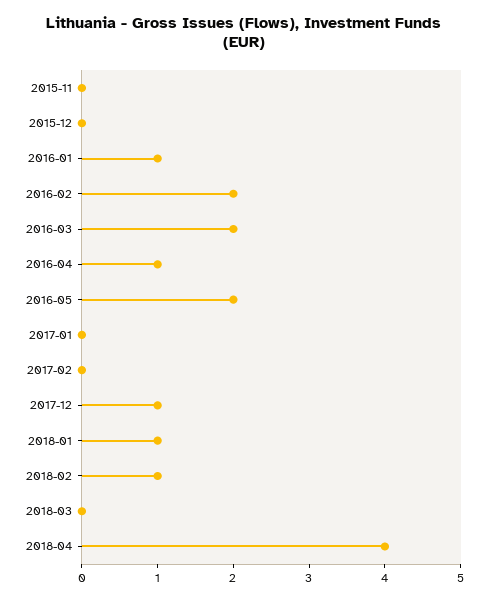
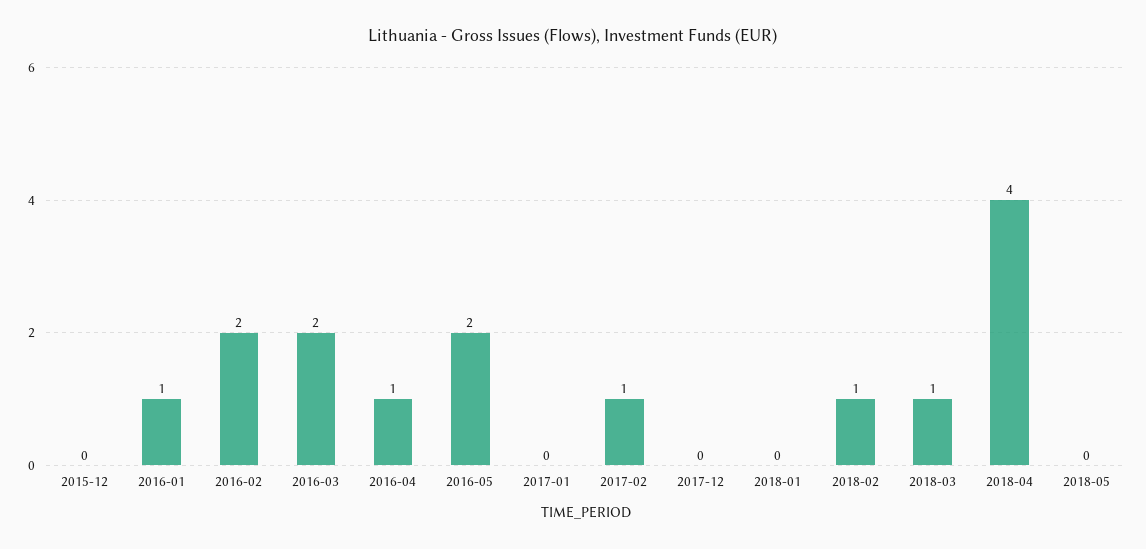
2015-11: 0 -> none
2017-02: 0 -> 1
2017-12: 1 -> 0
2018-01: 1 -> 0
2018-03: 0 -> 1
2018-05: none -> 0

